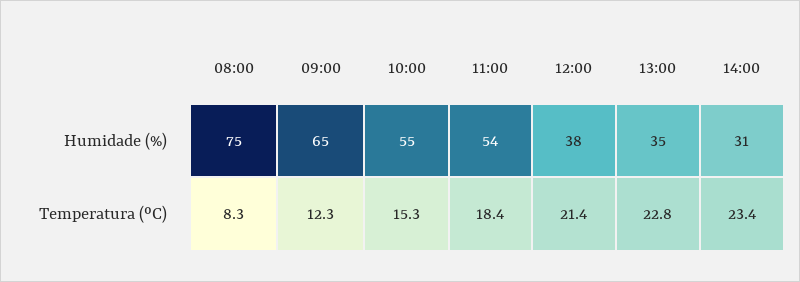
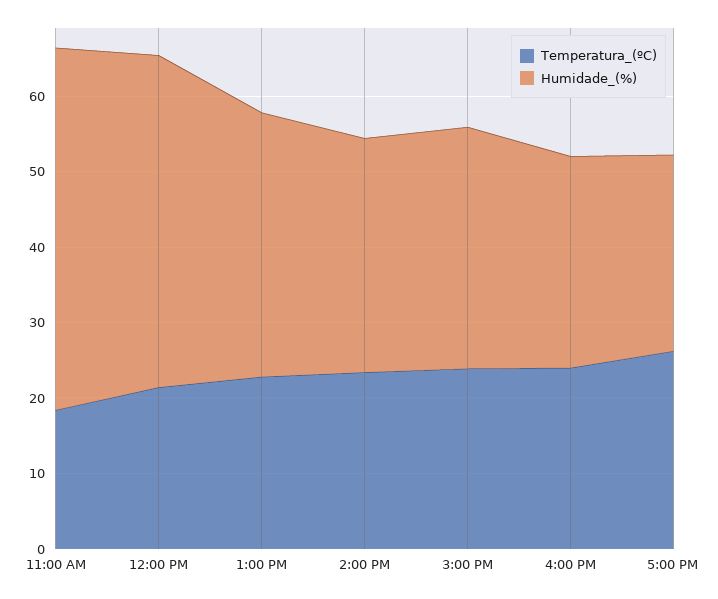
Humidade (%), 08:00: 75 -> none
Humidade (%), 09:00: 65 -> none
Humidade (%), 10:00: 55 -> none
Humidade (%), 11:00: 54 -> 48
Humidade (%), 12:00: 38 -> 44
Temperatura (ºC), 08:00: 8.3 -> none
Temperatura (ºC), 09:00: 12.3 -> none
Temperatura (ºC), 10:00: 15.3 -> none
Temperatura (ºC), 3:00 PM: none -> 24
Humidade (%), 3:00 PM: none -> 32
Temperatura (ºC), 4:00 PM: none -> 24
Humidade (%), 4:00 PM: none -> 28
Temperatura (ºC), 5:00 PM: none -> 26
Humidade (%), 5:00 PM: none -> 26

